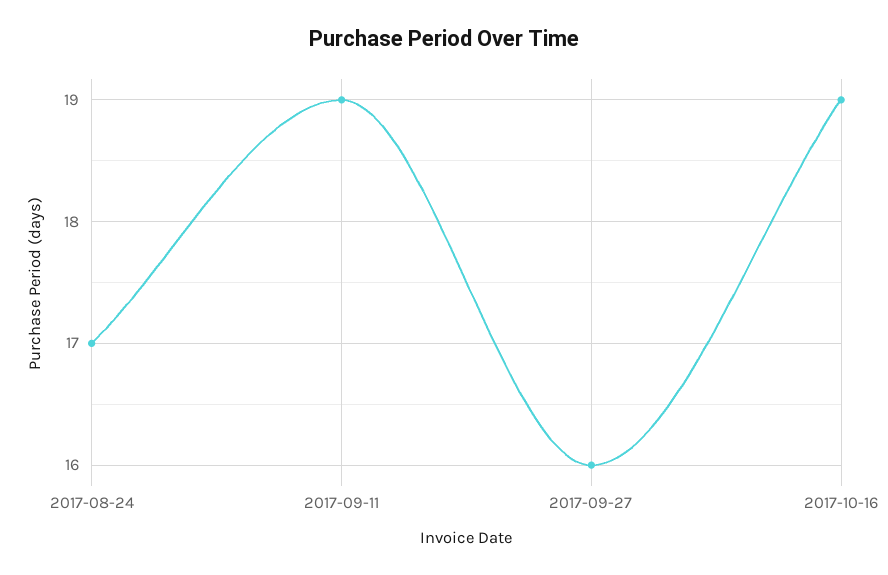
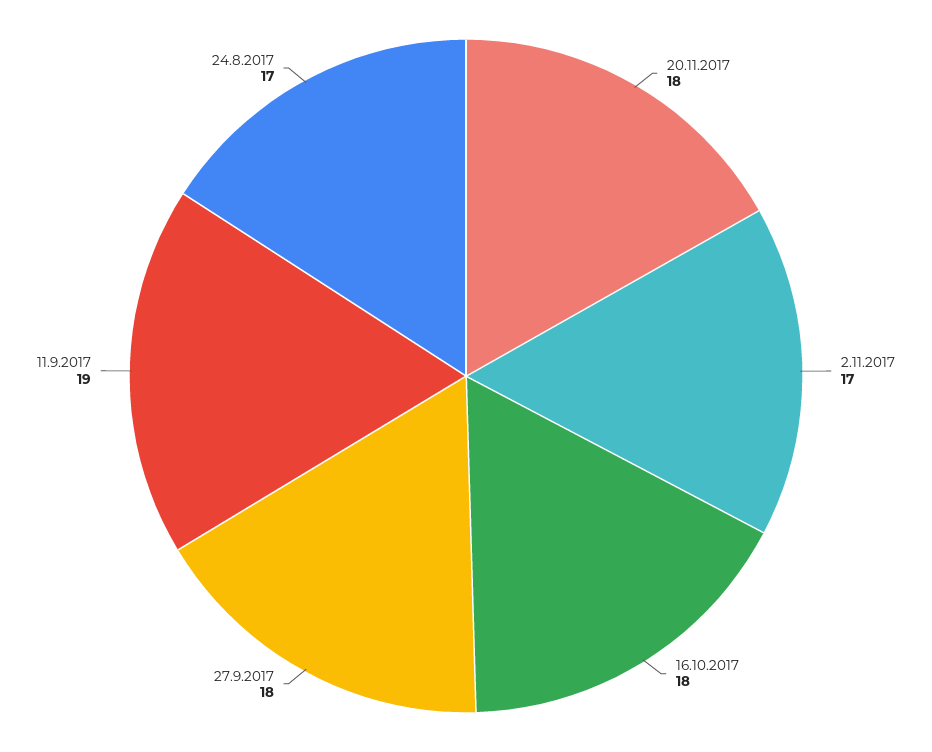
2017-09-27: 16 -> 18
2017-10-16: 19 -> 18
20.11.2017: none -> 18
2.11.2017: none -> 17

